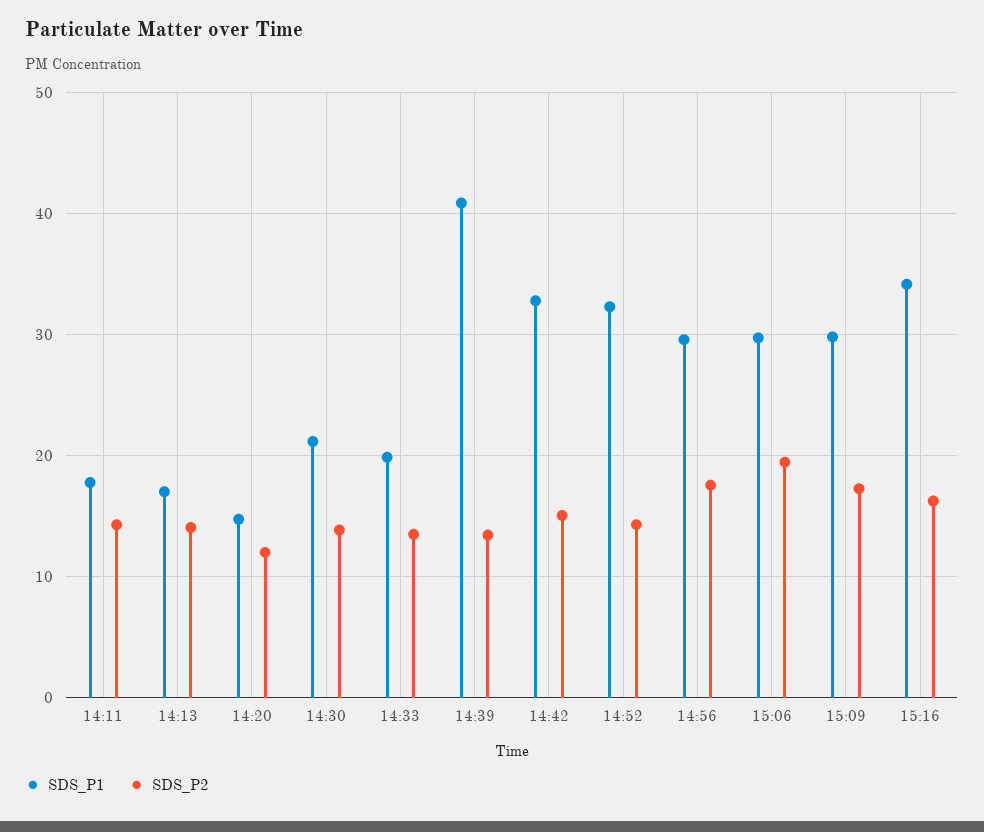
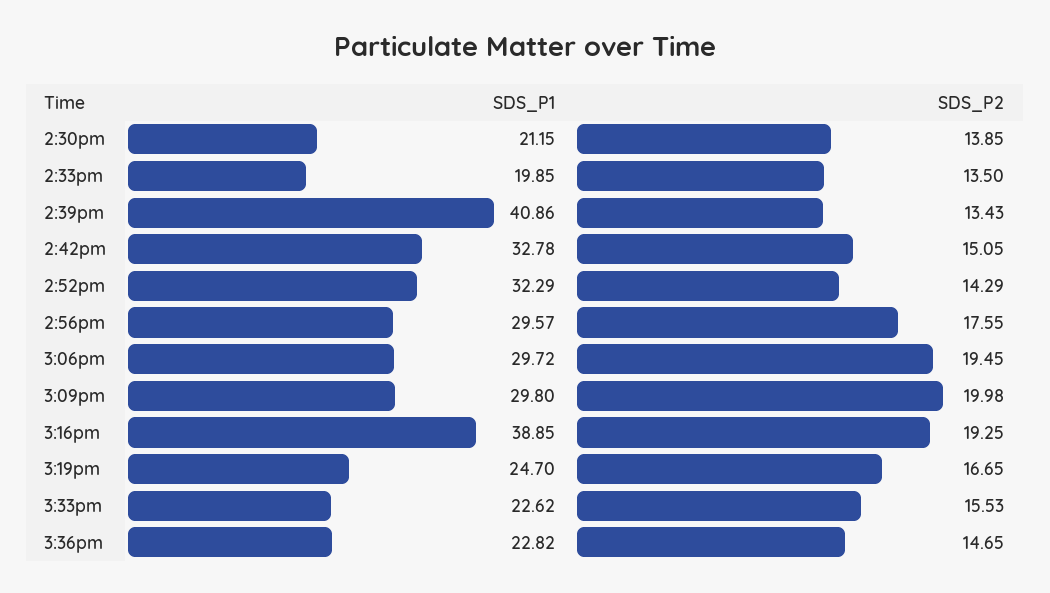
SDS_P1, 14:11: 18 -> none
SDS_P2, 14:11: 14 -> none
SDS_P1, 14:13: 17 -> none
SDS_P2, 14:13: 14 -> none
SDS_P1, 14:20: 15 -> none
SDS_P2, 14:20: 12 -> none
SDS_P2, 15:09: 17 -> 19.98
SDS_P1, 15:16: 34 -> 38.85
SDS_P2, 15:16: 16 -> 19.25
SDS_P1, 3:19pm: none -> 24.7
SDS_P2, 3:19pm: none -> 16.65
SDS_P1, 3:33pm: none -> 22.62
SDS_P2, 3:33pm: none -> 15.53
SDS_P1, 3:36pm: none -> 22.82
SDS_P2, 3:36pm: none -> 14.65

